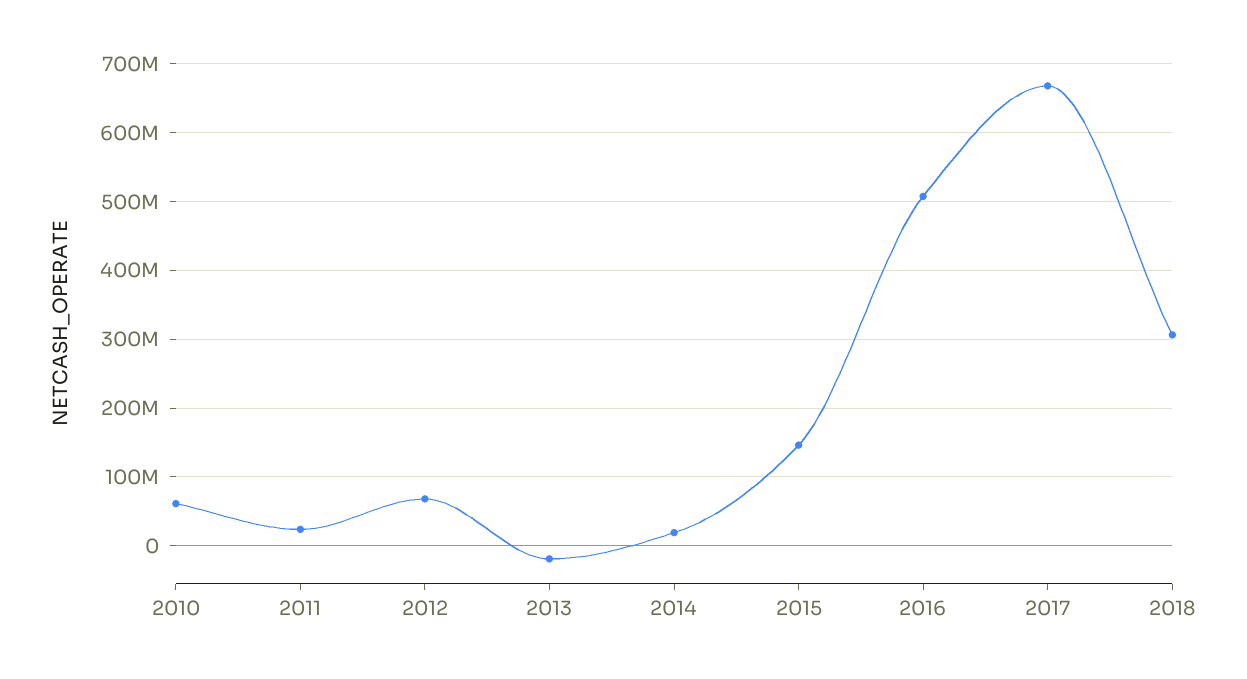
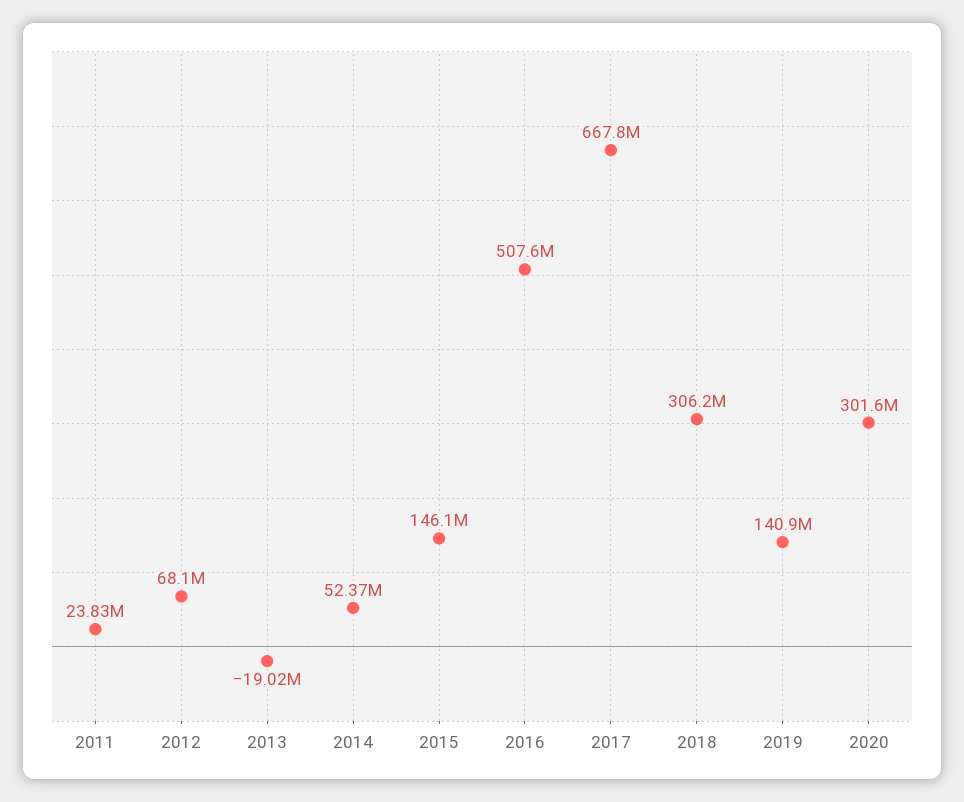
2010: 60000000 -> none
2014: 20000000 -> 52370000
2019: none -> 140900000
2020: none -> 301600000

